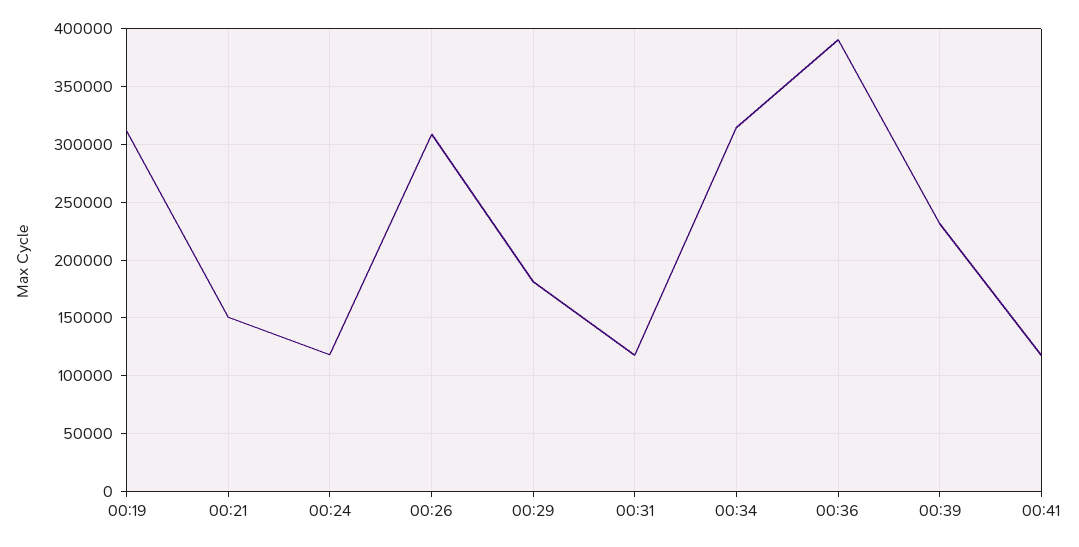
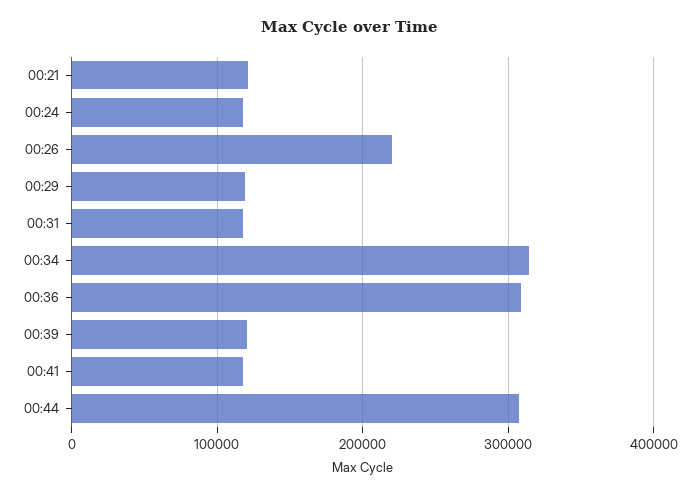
00:19: 310000 -> none
00:21: 150000 -> 120000
00:26: 310000 -> 220000
00:29: 180000 -> 120000
00:36: 390000 -> 310000
00:39: 230000 -> 120000
00:44: none -> 310000

